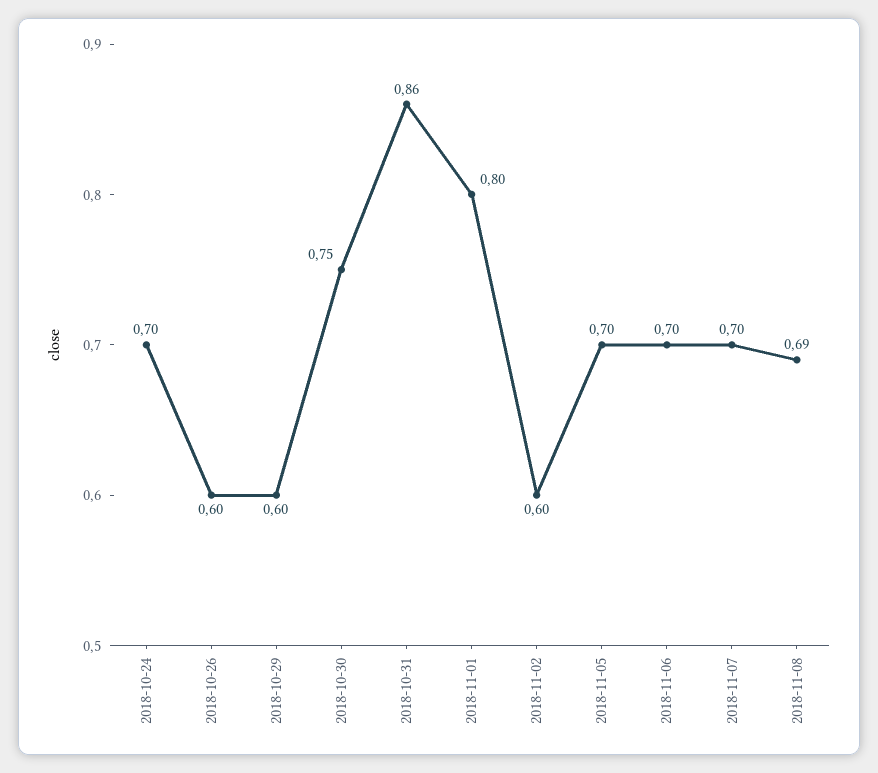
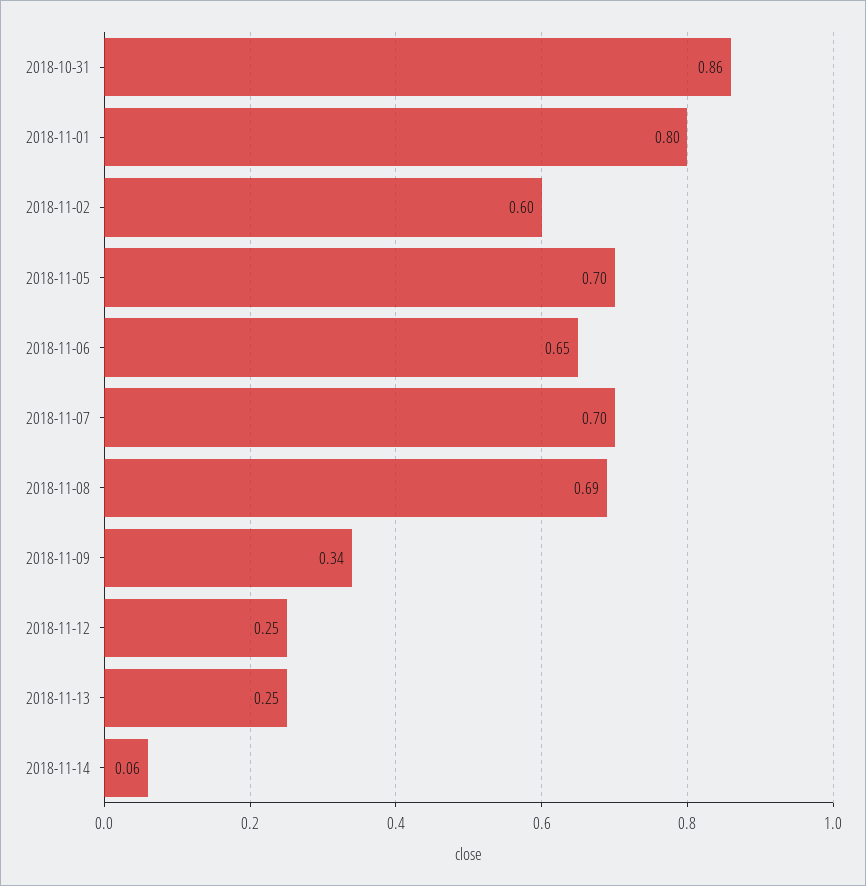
2018-10-24: 0.7 -> none
2018-10-26: 0.6 -> none
2018-10-29: 0.6 -> none
2018-10-30: 0.75 -> none
2018-11-06: 0.7 -> 0.65
2018-11-09: none -> 0.34
2018-11-12: none -> 0.25
2018-11-13: none -> 0.25
2018-11-14: none -> 0.06

